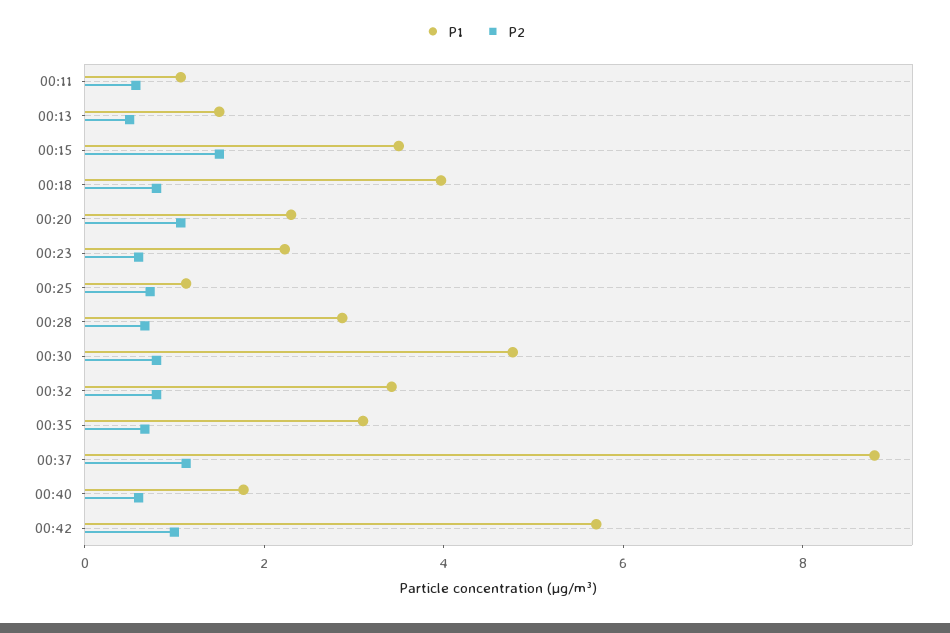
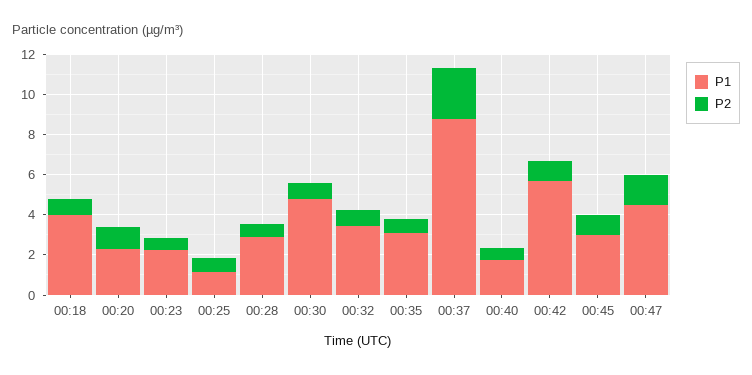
P1, 00:11: 1 -> none
P2, 00:11: 0.5 -> none
P1, 00:13: 1.5 -> none
P2, 00:13: 0.5 -> none
P1, 00:15: 3.5 -> none
P2, 00:15: 1.5 -> none
P2, 00:37: 1 -> 2.5
P1, 00:45: none -> 3
P2, 00:45: none -> 1
P1, 00:47: none -> 4.5
P2, 00:47: none -> 1.5

